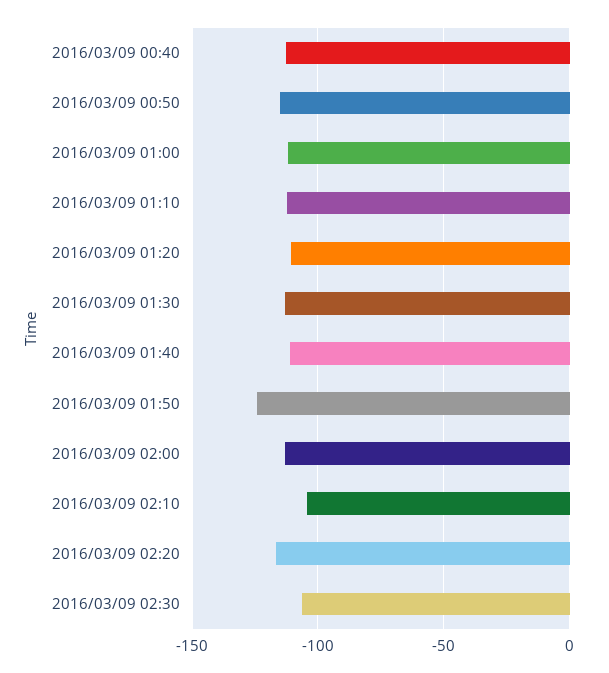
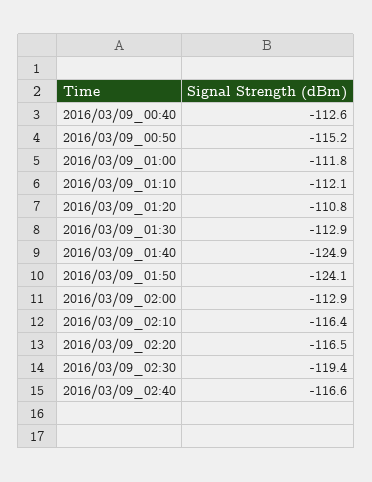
2016/03/09 01:40: -110 -> -124.9
2016/03/09 02:10: -105 -> -116.4
2016/03/09 02:30: -105 -> -119.4
2016/03/09_02:40: none -> -116.6

